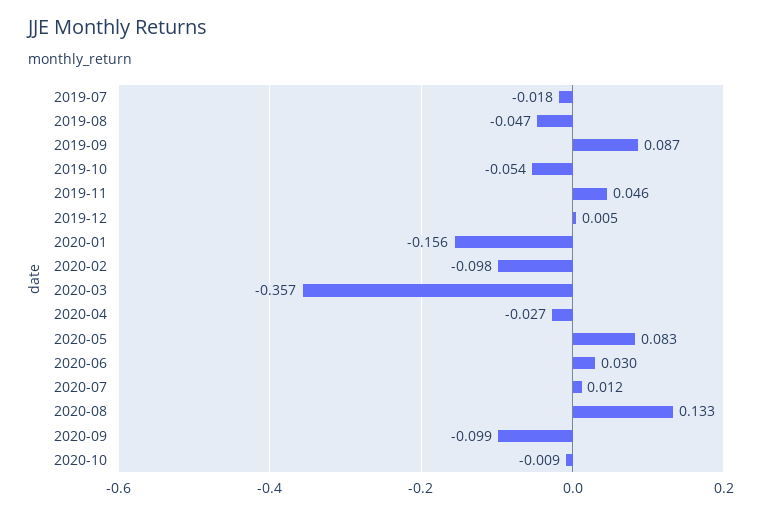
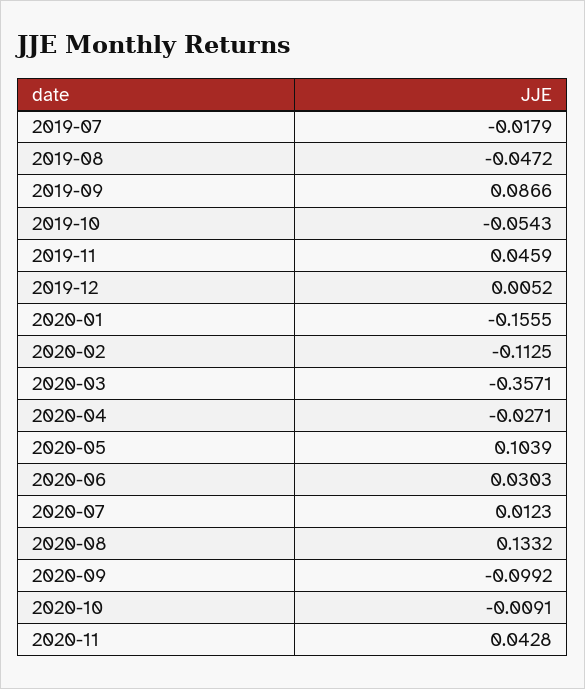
2020-02: -0.098 -> -0.1125
2020-05: 0.083 -> 0.1039
2020-11: none -> 0.0428

